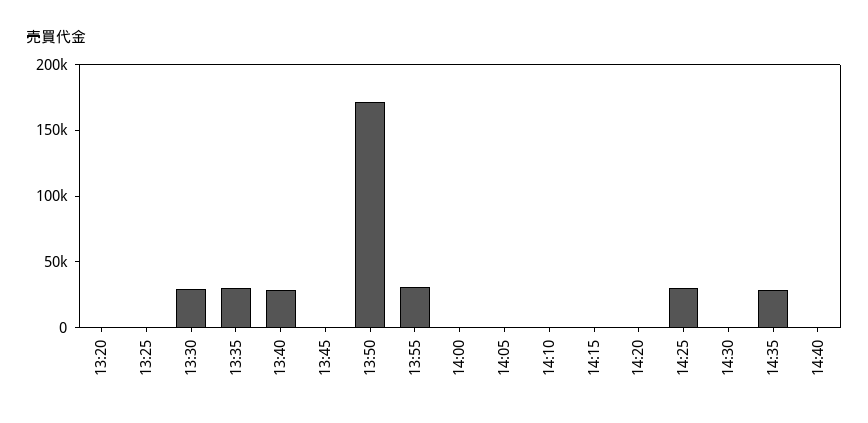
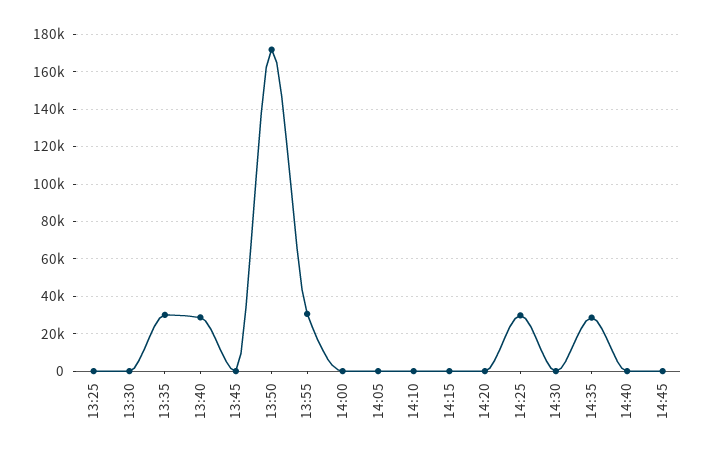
13:20: 0 -> none
13:30: 30000 -> 0
14:45: none -> 0

